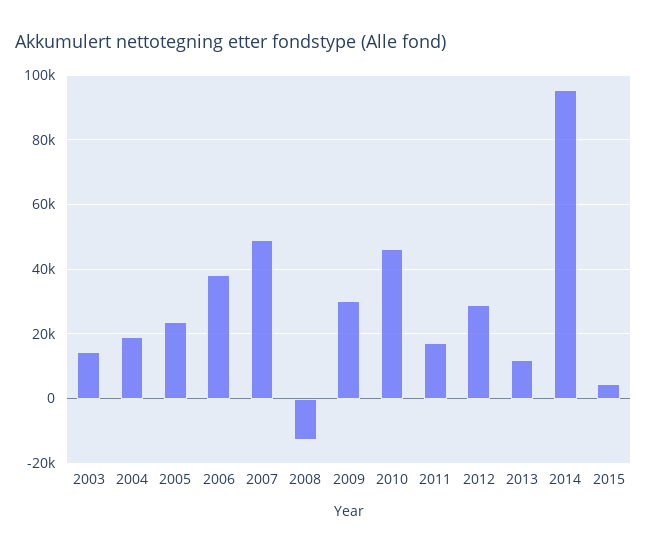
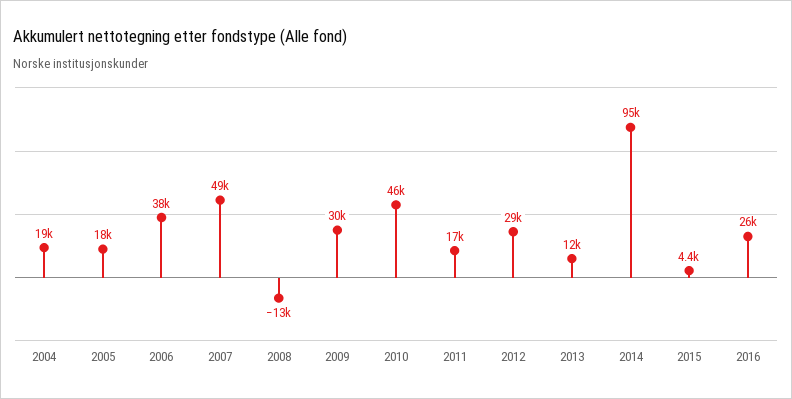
2003: 14000 -> none
2005: 24000 -> 18000
2016: none -> 26000

